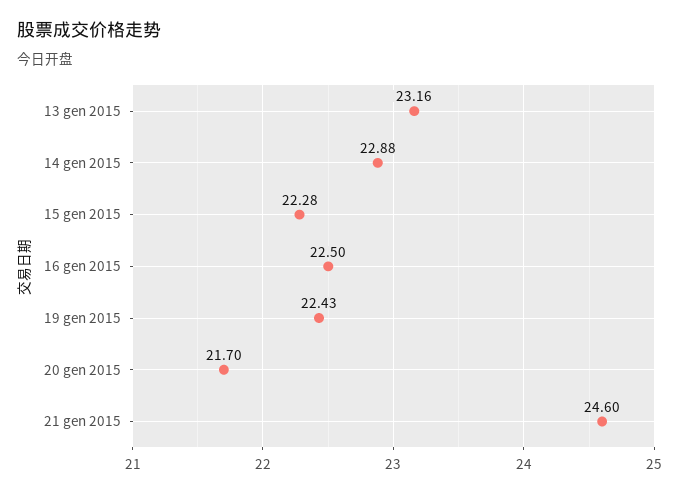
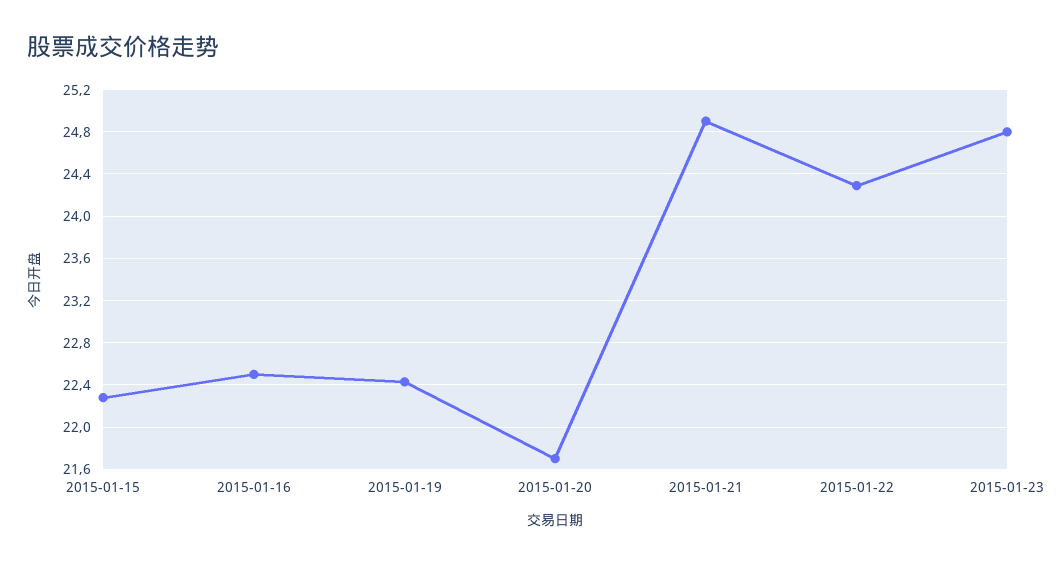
13 gen 2015: 23.16 -> none
14 gen 2015: 22.88 -> none
21 gen 2015: 24.6 -> 24.9
2015-01-22: none -> 24.3
2015-01-23: none -> 24.8

